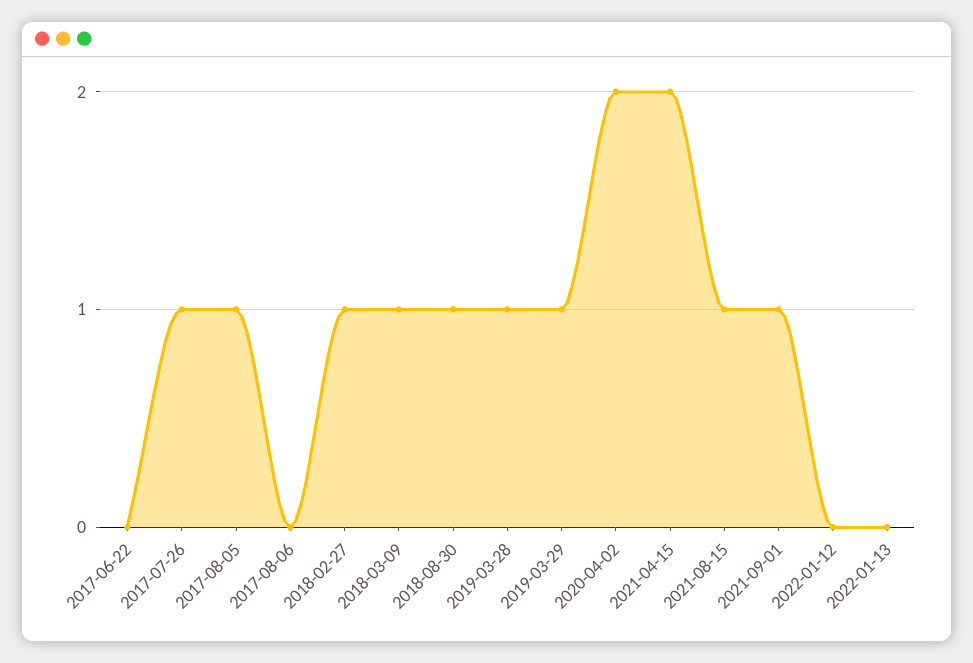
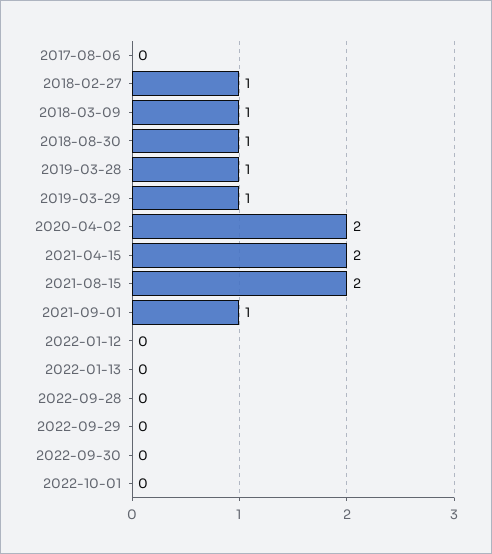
2017-06-22: 0 -> none
2017-07-26: 1 -> none
2017-08-05: 1 -> none
2021-08-15: 1 -> 2
2022-09-28: none -> 0
2022-09-29: none -> 0
2022-09-30: none -> 0
2022-10-01: none -> 0

